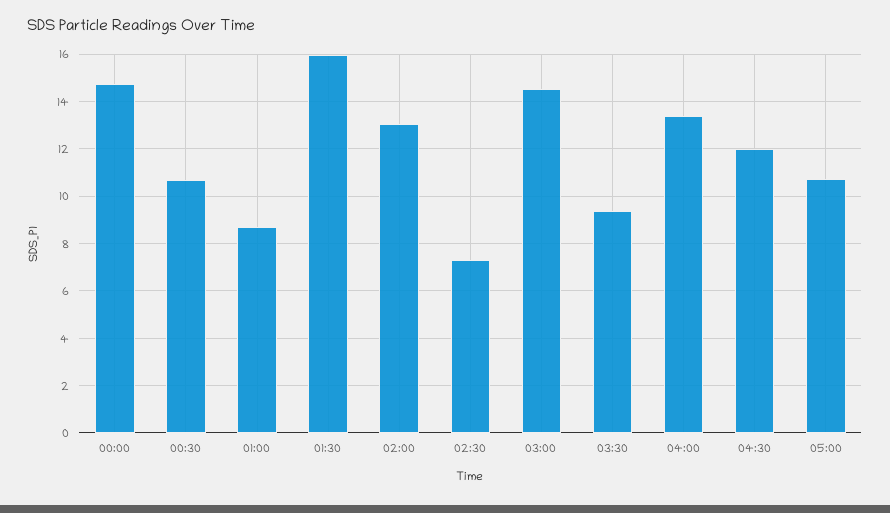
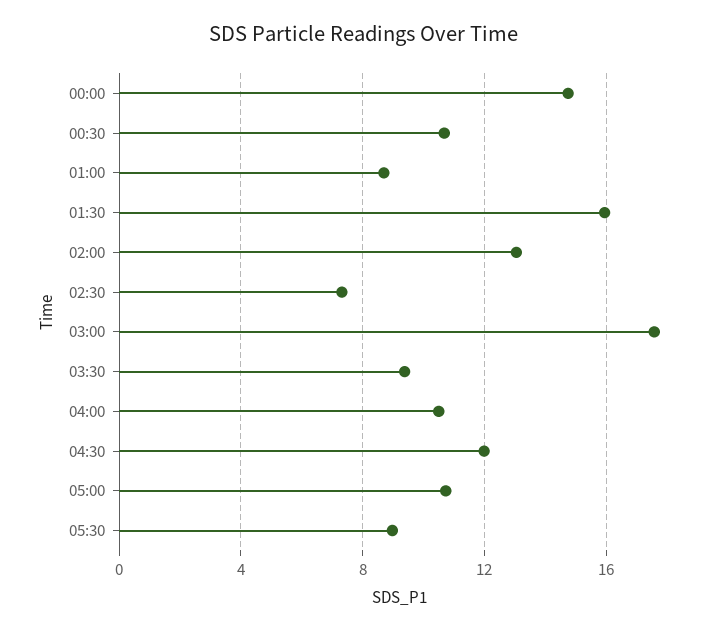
03:00: 14.5 -> 17.5
04:00: 13.5 -> 10.5
05:30: none -> 9

